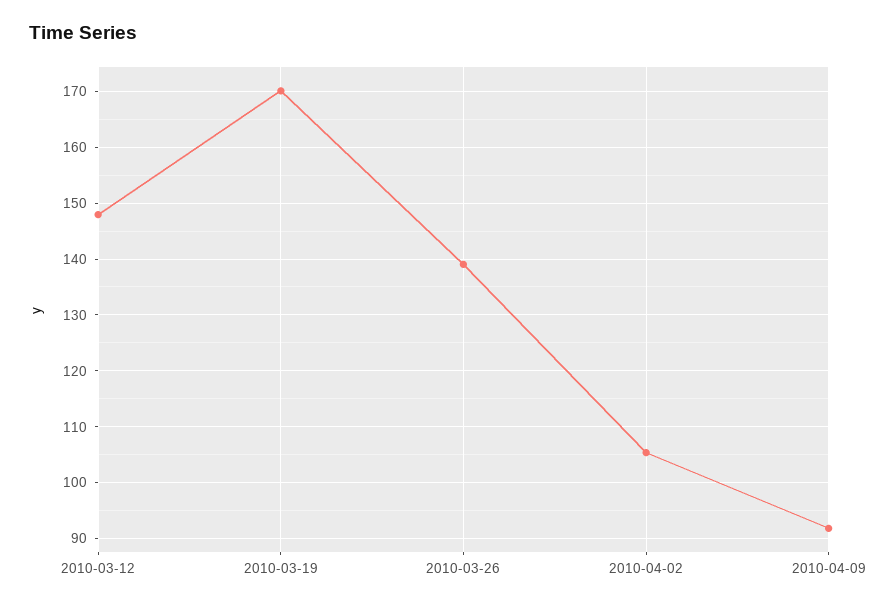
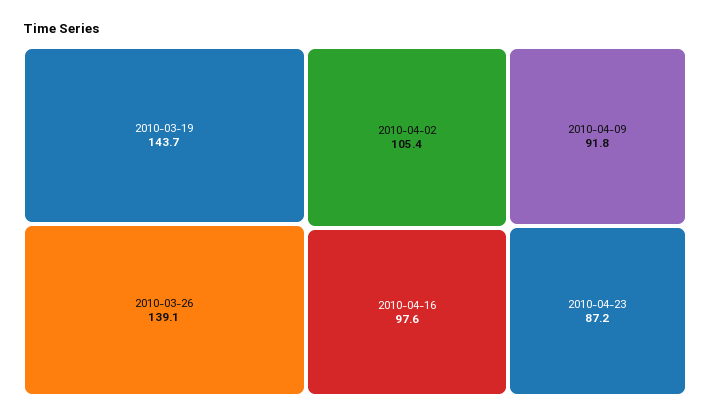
2010-03-12: 148 -> none
2010-03-19: 170 -> 143.7
2010-04-16: none -> 97.6
2010-04-23: none -> 87.2

